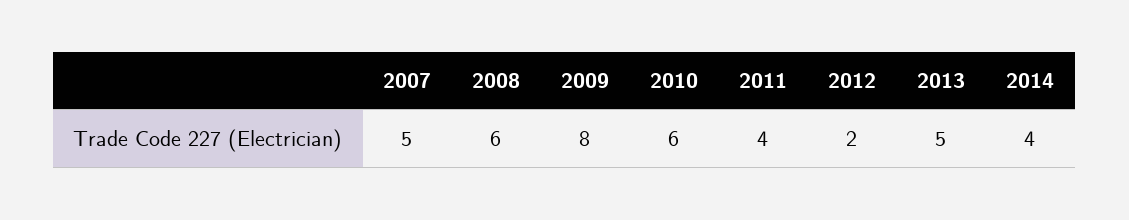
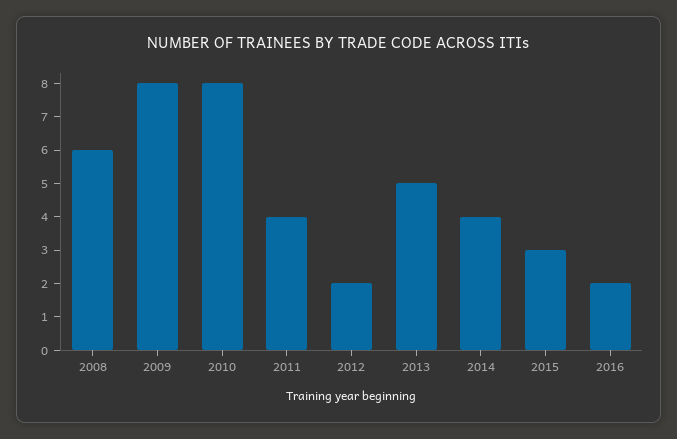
2007: 5 -> none
2010: 6 -> 8
2015: none -> 3
2016: none -> 2

